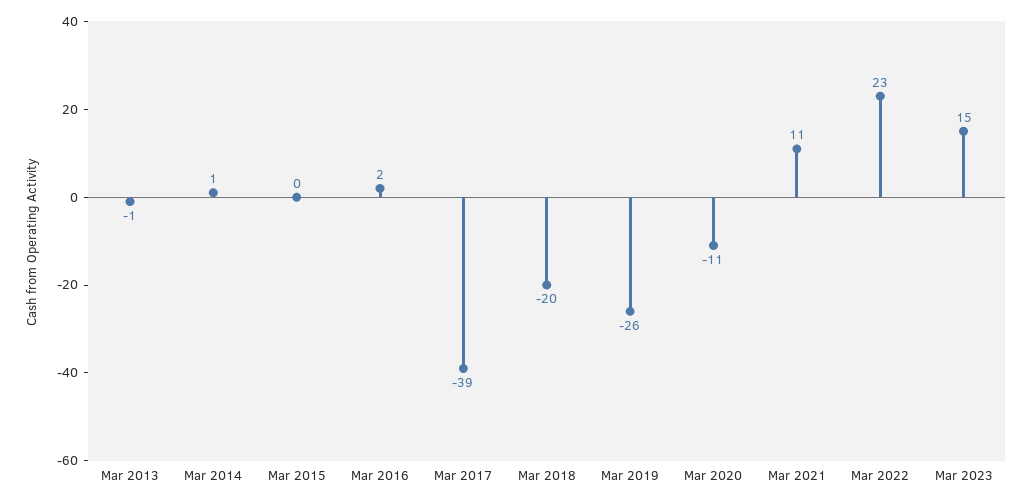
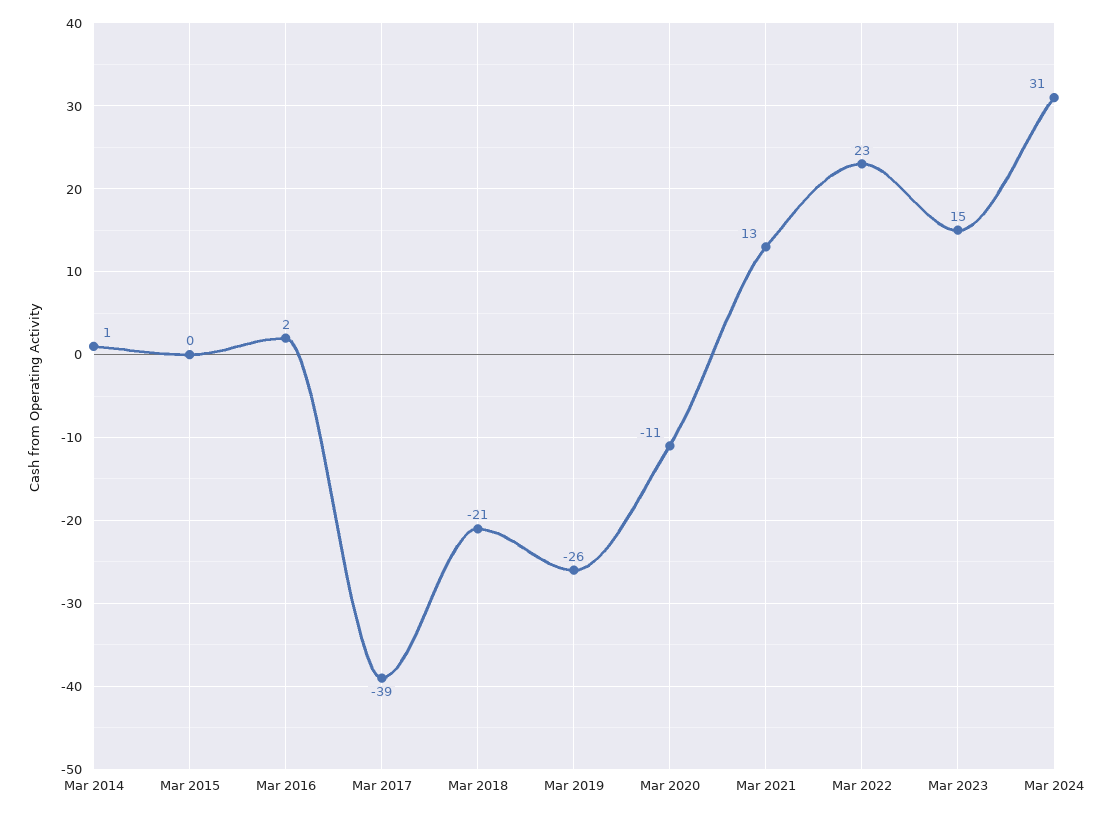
Mar 2013: -1 -> none
Mar 2018: -20 -> -21
Mar 2021: 11 -> 13
Mar 2024: none -> 31

